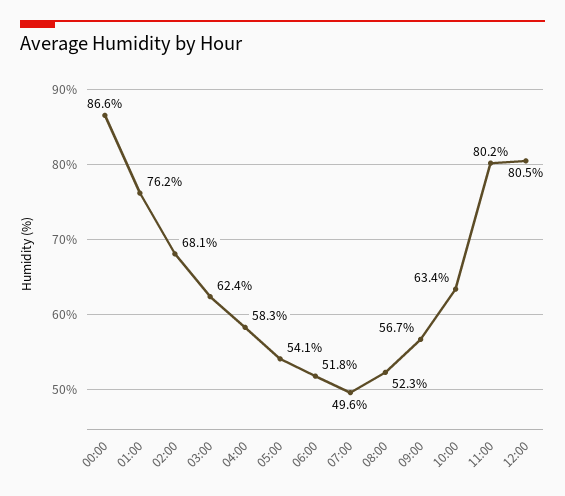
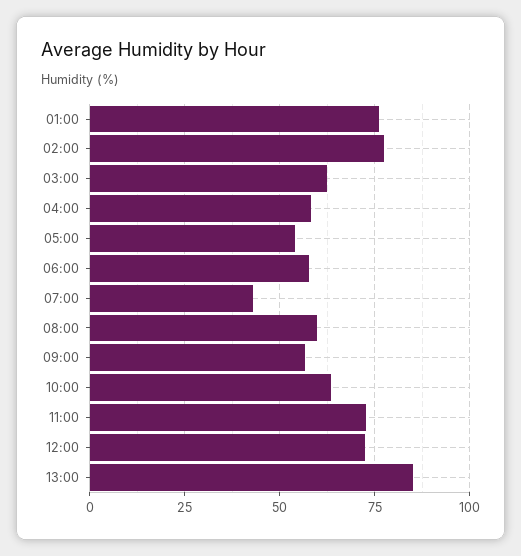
00:00: 86.6 -> none
02:00: 68.1 -> 77.5
06:00: 51.8 -> 57.5
07:00: 49.6 -> 42.5
08:00: 52.3 -> 60
11:00: 80.2 -> 72.5
12:00: 80.5 -> 72.5
13:00: none -> 85

